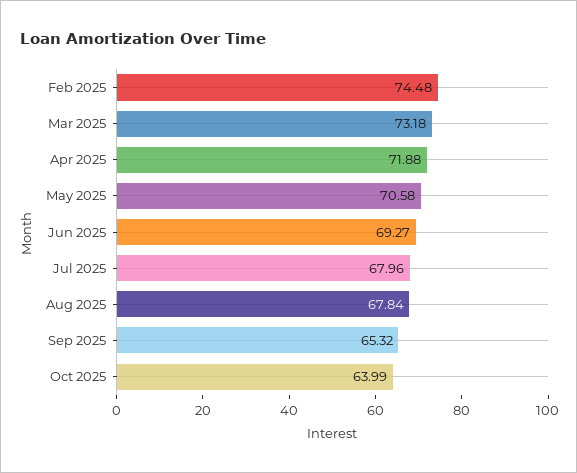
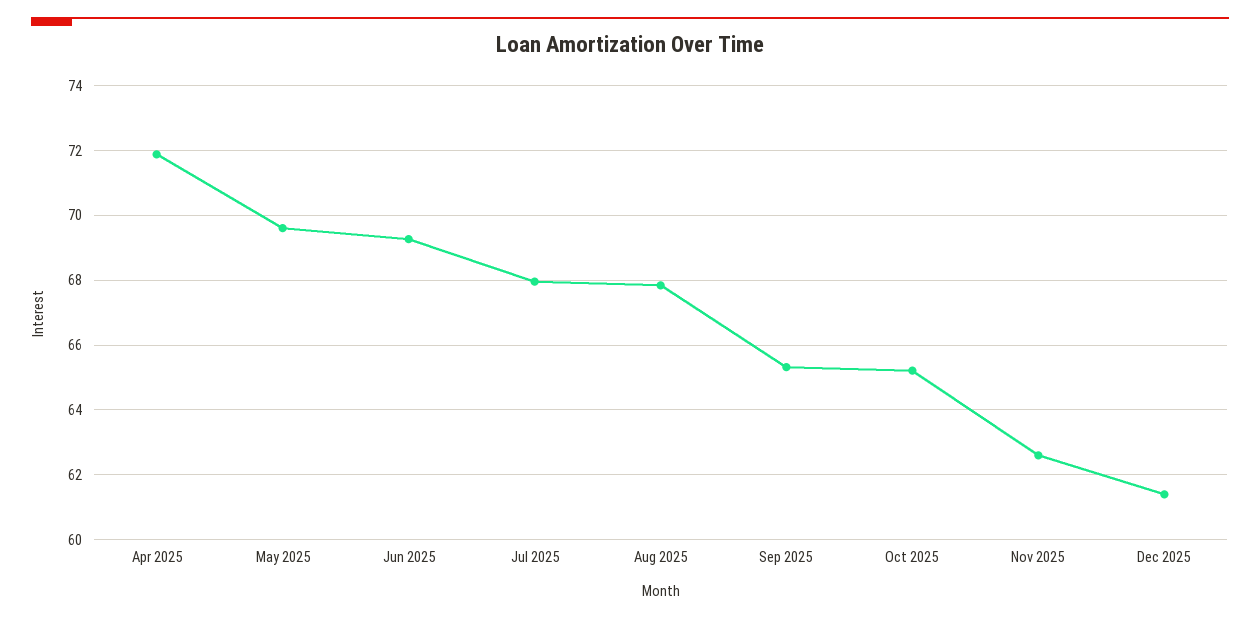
Feb 2025: 74.48 -> none
Mar 2025: 73.18 -> none
May 2025: 70.58 -> 69.6
Oct 2025: 63.99 -> 65.2
Nov 2025: none -> 62.6
Dec 2025: none -> 61.4

